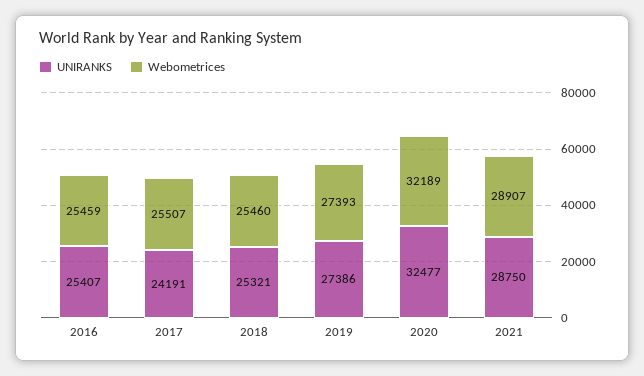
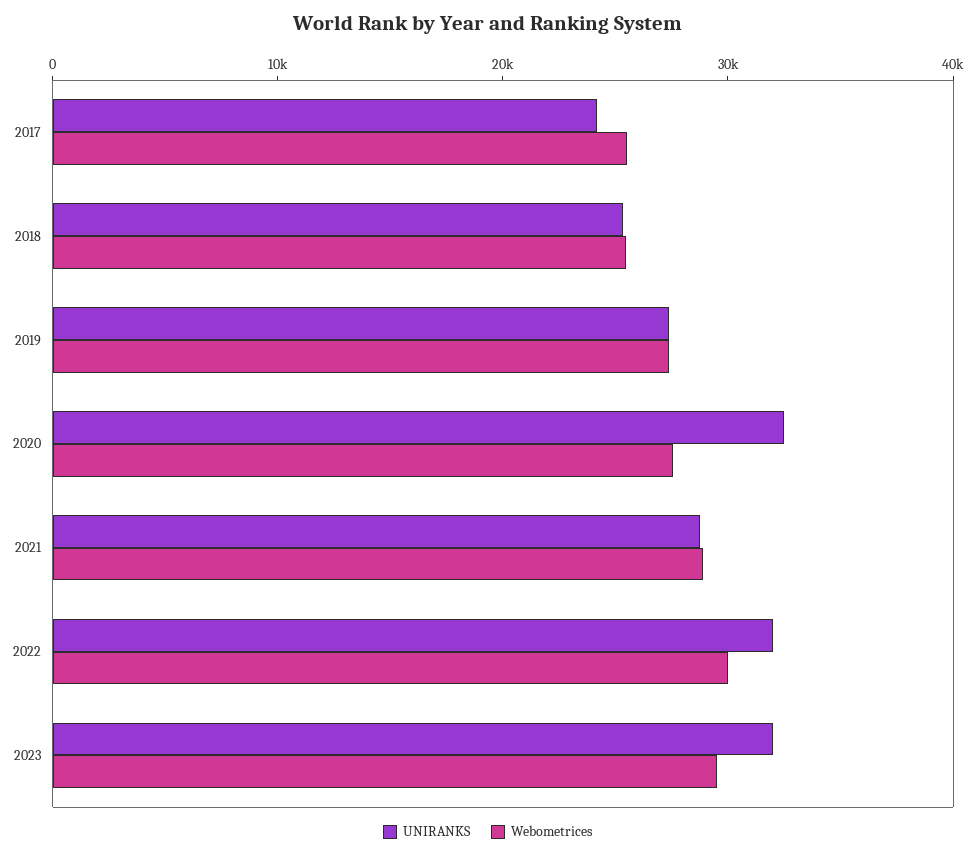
UNIRANKS, 2016: 25407 -> none
Webometrices, 2016: 25459 -> none
Webometrices, 2020: 32189 -> 28000
UNIRANKS, 2022: none -> 32000
Webometrices, 2022: none -> 30000
UNIRANKS, 2023: none -> 32000
Webometrices, 2023: none -> 30000

